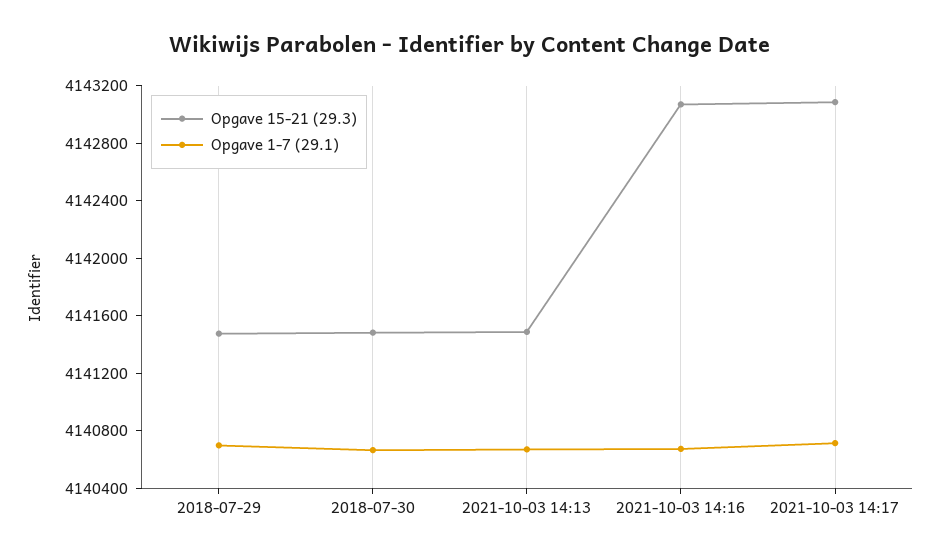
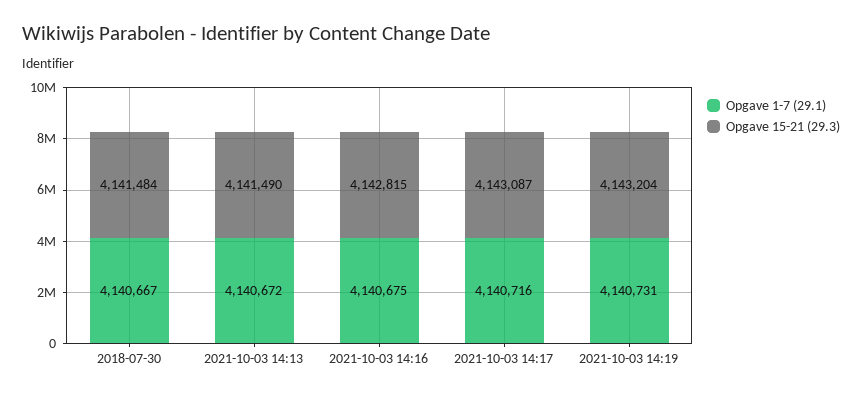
Opgave 15-21 (29.3), 2018-07-29: 4141500 -> none
Opgave 1-7 (29.1), 2018-07-29: 4140700 -> none
Opgave 15-21 (29.3), 2021-10-03 14:16: 4143100 -> 4142815
Opgave 1-7 (29.1), 2021-10-03 14:19: none -> 4140731
Opgave 15-21 (29.3), 2021-10-03 14:19: none -> 4143204

